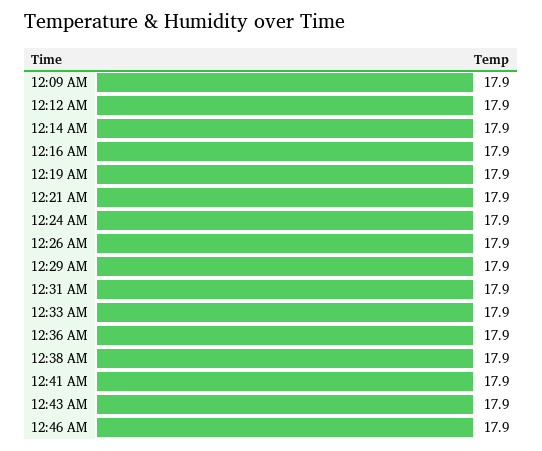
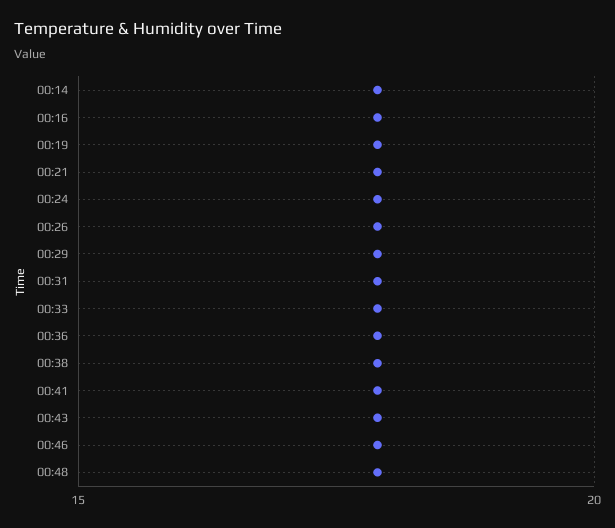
12:09 AM: 17.9 -> none
12:12 AM: 17.9 -> none
00:48: none -> 18

